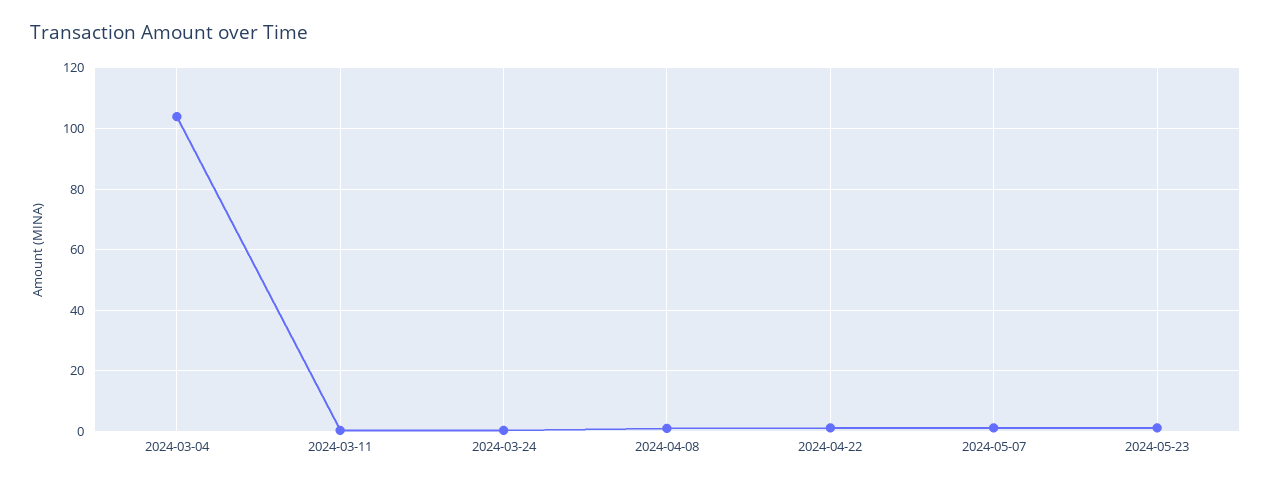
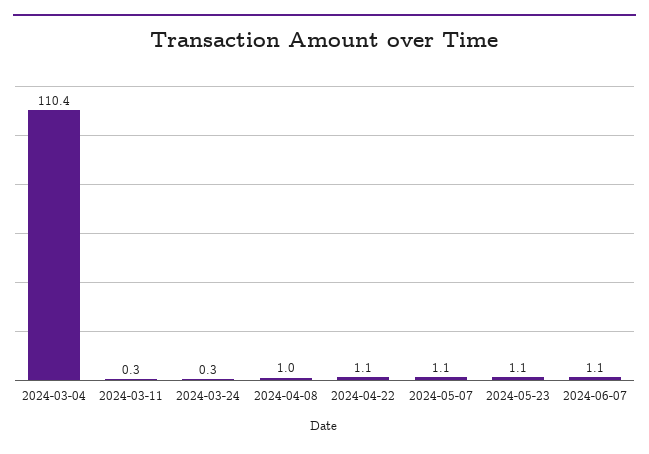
2024-03-04: 104 -> 110.4
2024-06-07: none -> 1.1

